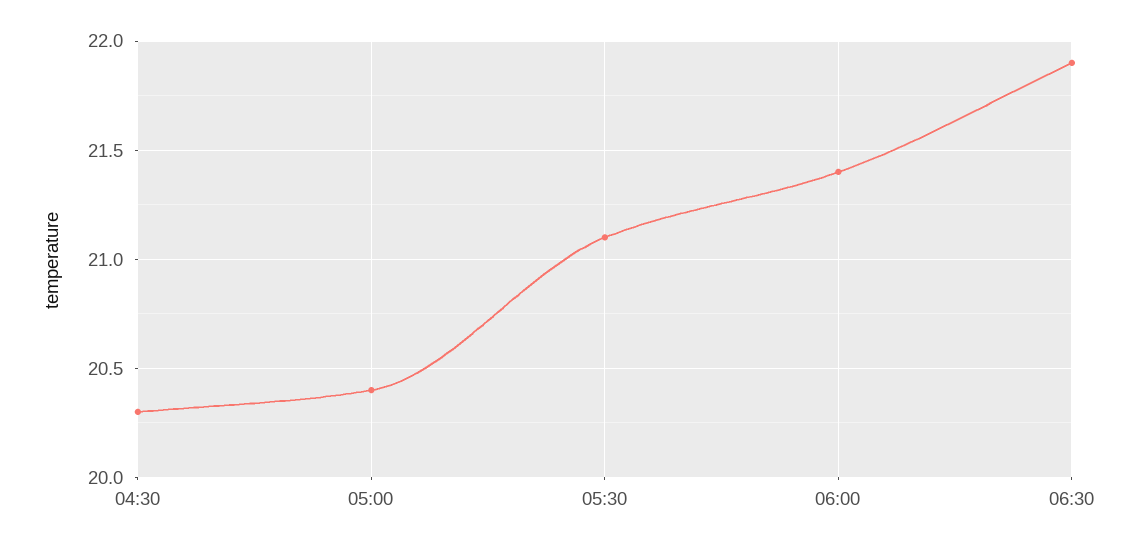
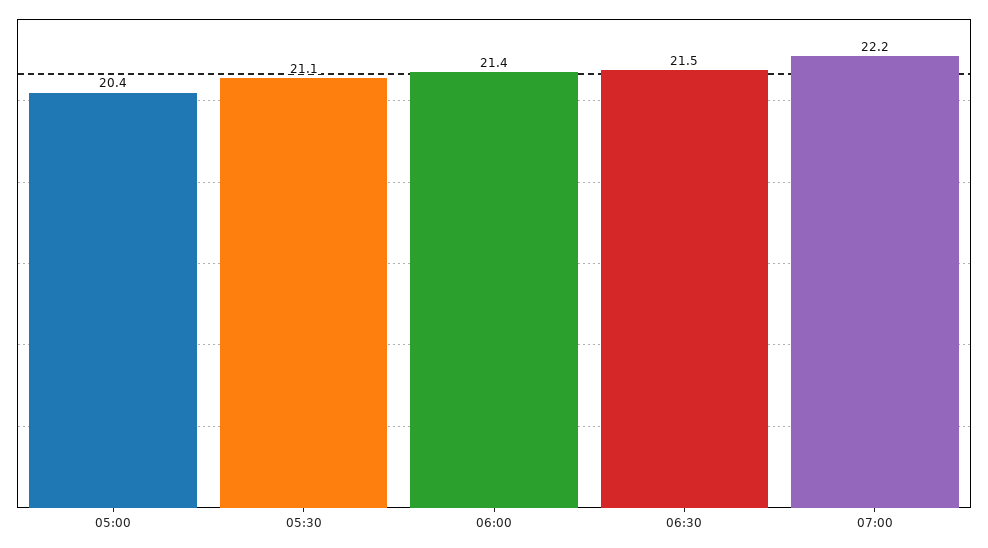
04:30: 20.3 -> none
06:30: 21.9 -> 21.5
07:00: none -> 22.2

